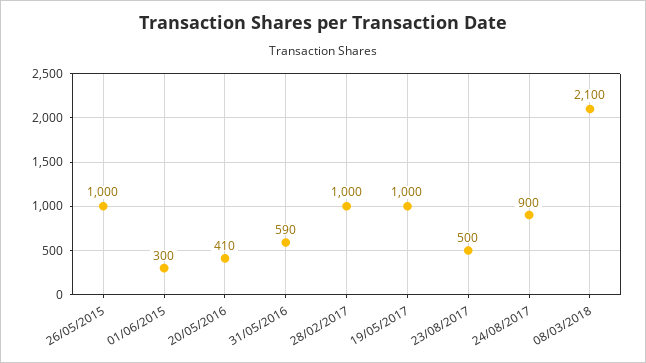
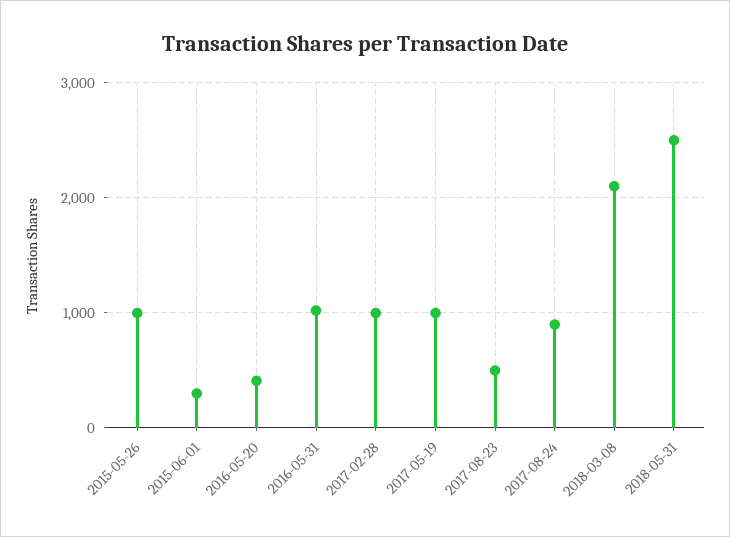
31/05/2016: 590 -> 1000
2018-05-31: none -> 2500

